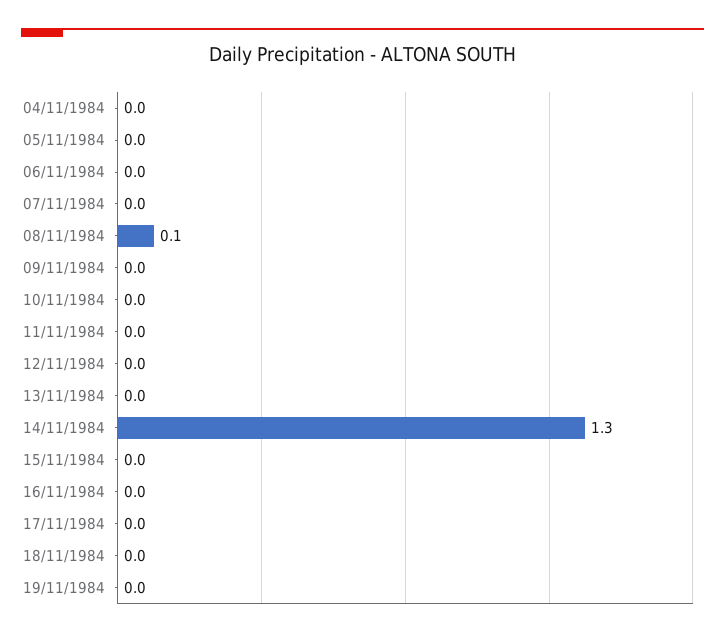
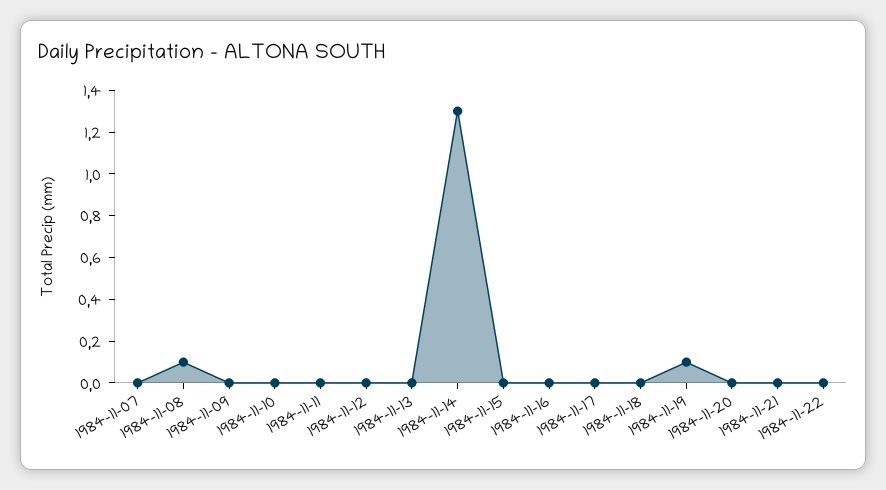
04/11/1984: 0 -> none
05/11/1984: 0 -> none
06/11/1984: 0 -> none
19/11/1984: 0 -> 0.1
1984-11-20: none -> 0
1984-11-21: none -> 0
1984-11-22: none -> 0

